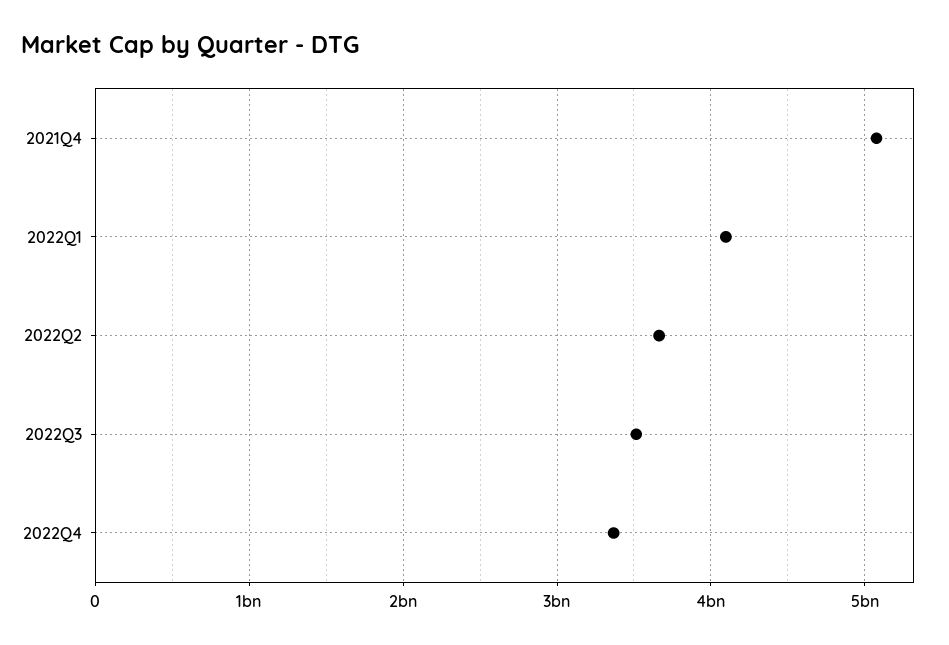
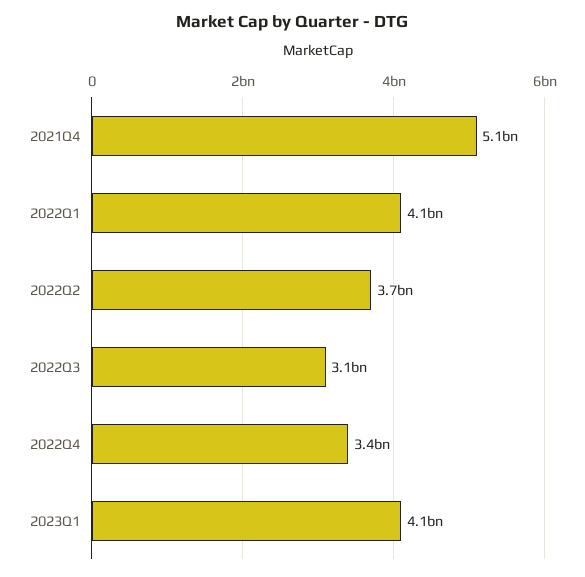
2022Q3: 3500000000 -> 3100000000
2023Q1: none -> 4100000000

